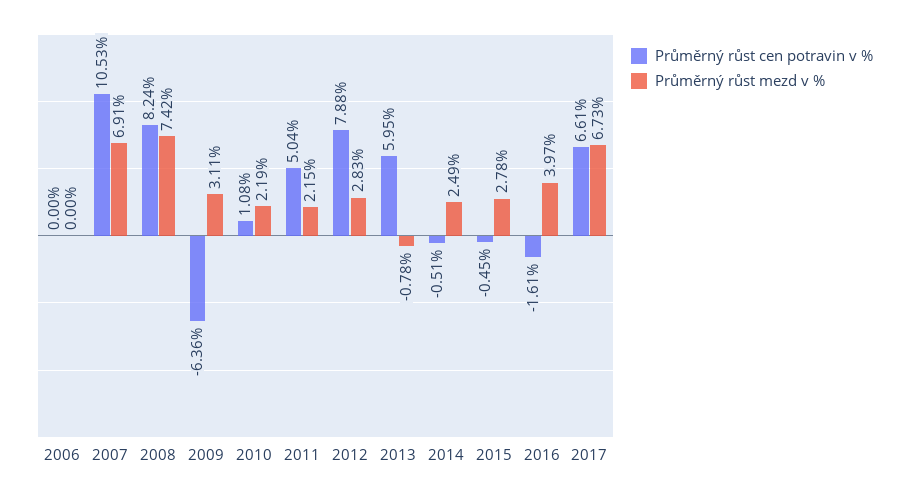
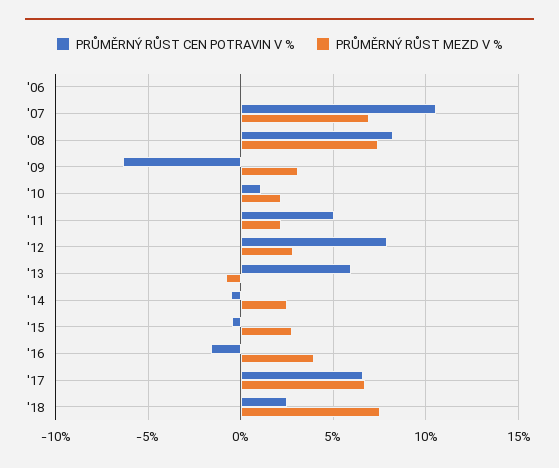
Průměrný růst cen potravin v %, '18: none -> 2.5
Průměrný růst mezd v %, '18: none -> 7.5

